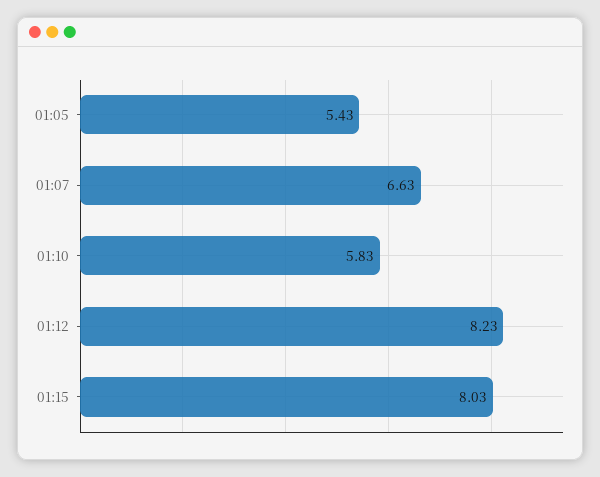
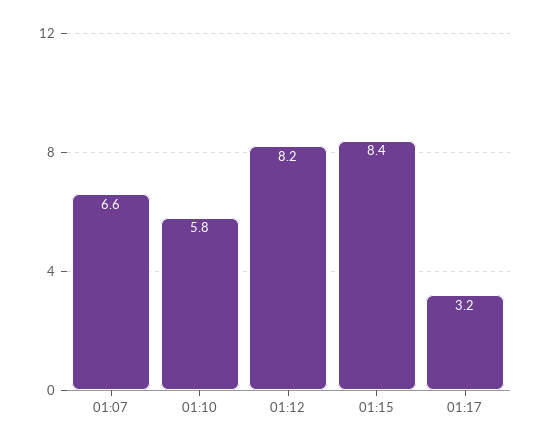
01:05: 5.43 -> none
01:15: 8.03 -> 8.4
01:17: none -> 3.2

